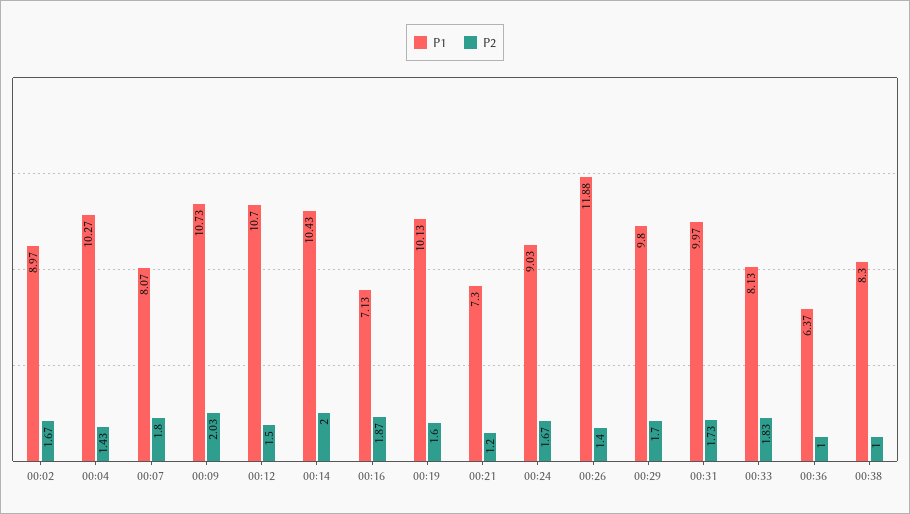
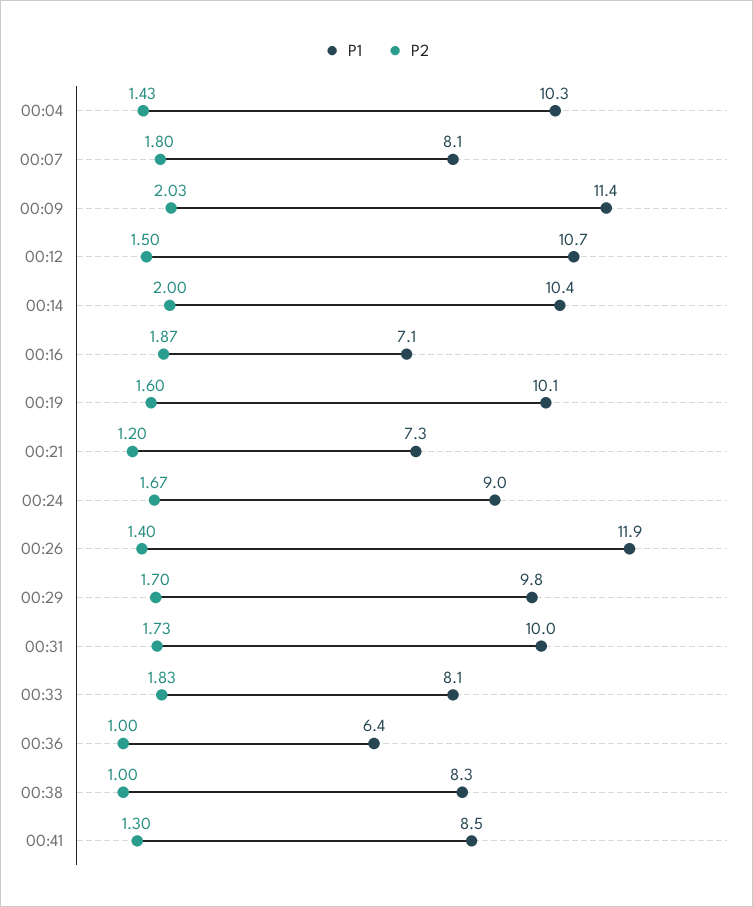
P1, 00:02: 8.97 -> none
P2, 00:02: 1.67 -> none
P1, 00:09: 10.73 -> 11.4
P1, 00:41: none -> 8.5
P2, 00:41: none -> 1.3

